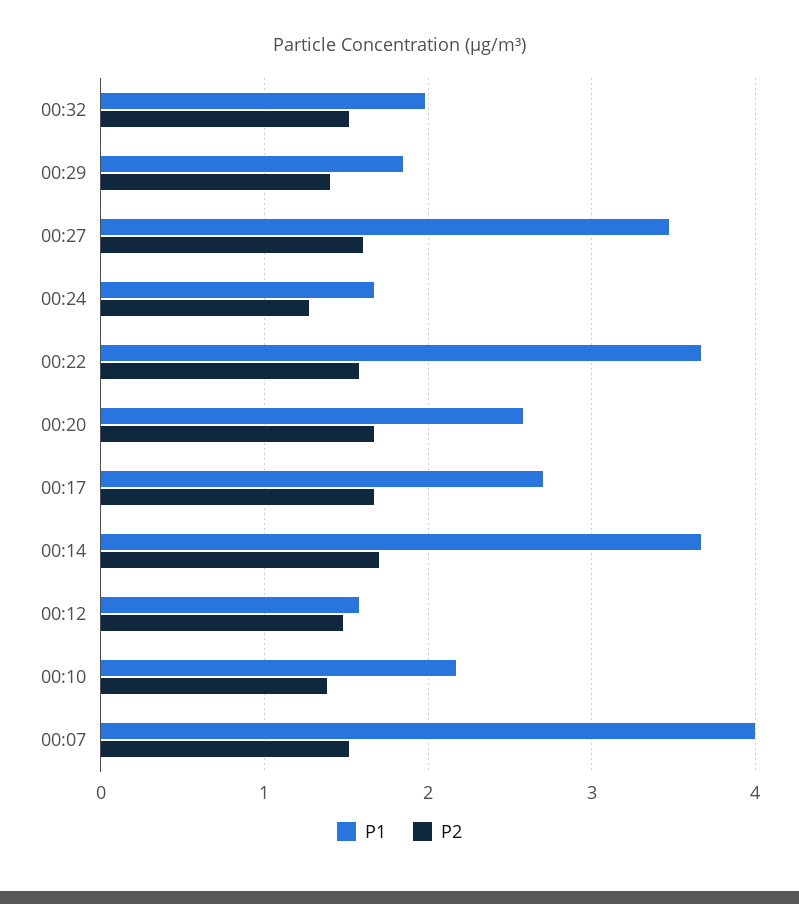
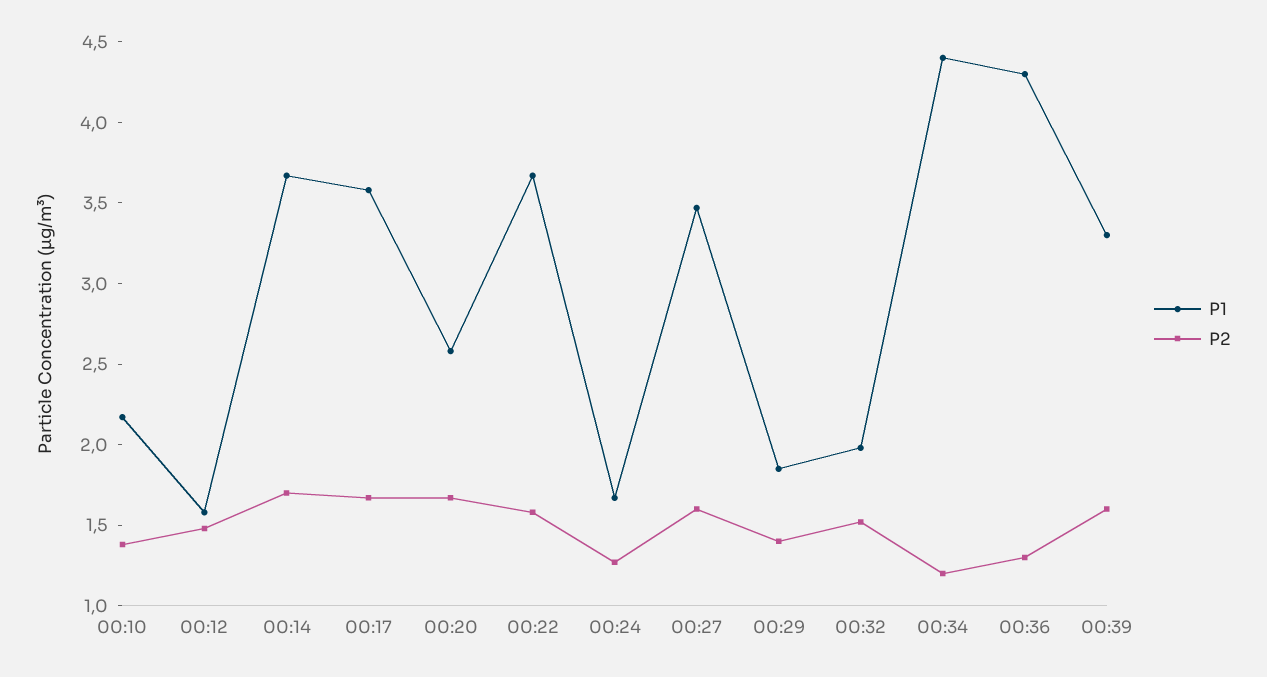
P1, 00:17: 2.7 -> 3.6
P1, 00:07: 4 -> none
P2, 00:07: 1.5 -> none
P1, 00:34: none -> 4.4
P2, 00:34: none -> 1.2
P1, 00:36: none -> 4.3
P2, 00:36: none -> 1.3
P1, 00:39: none -> 3.3
P2, 00:39: none -> 1.6

